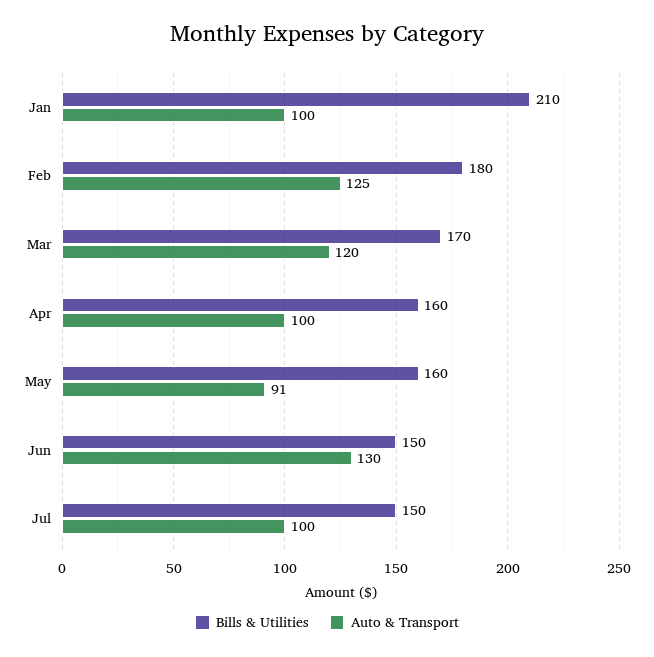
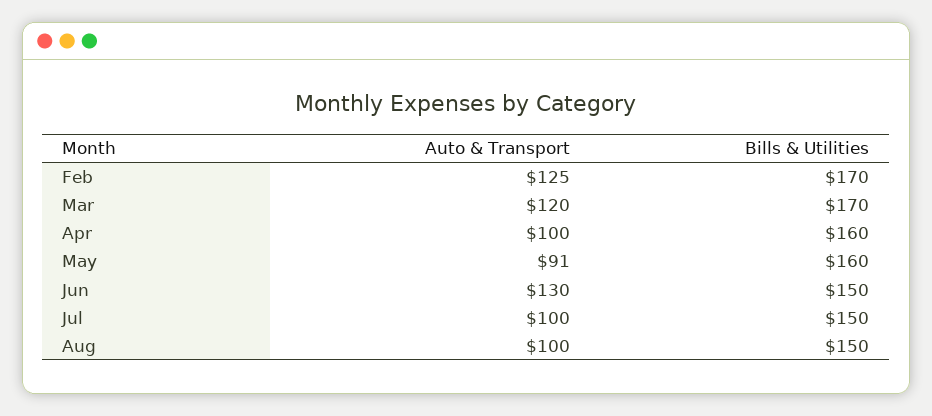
Bills & Utilities, Jan: 210 -> none
Auto & Transport, Jan: 100 -> none
Bills & Utilities, Feb: 180 -> 170
Auto & Transport, Aug: none -> 100
Bills & Utilities, Aug: none -> 150

